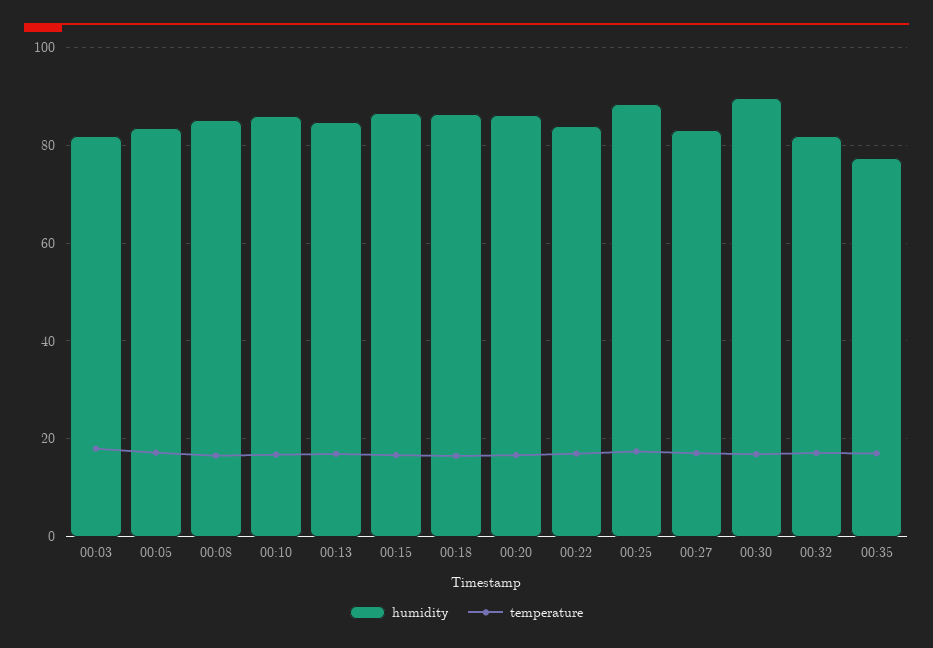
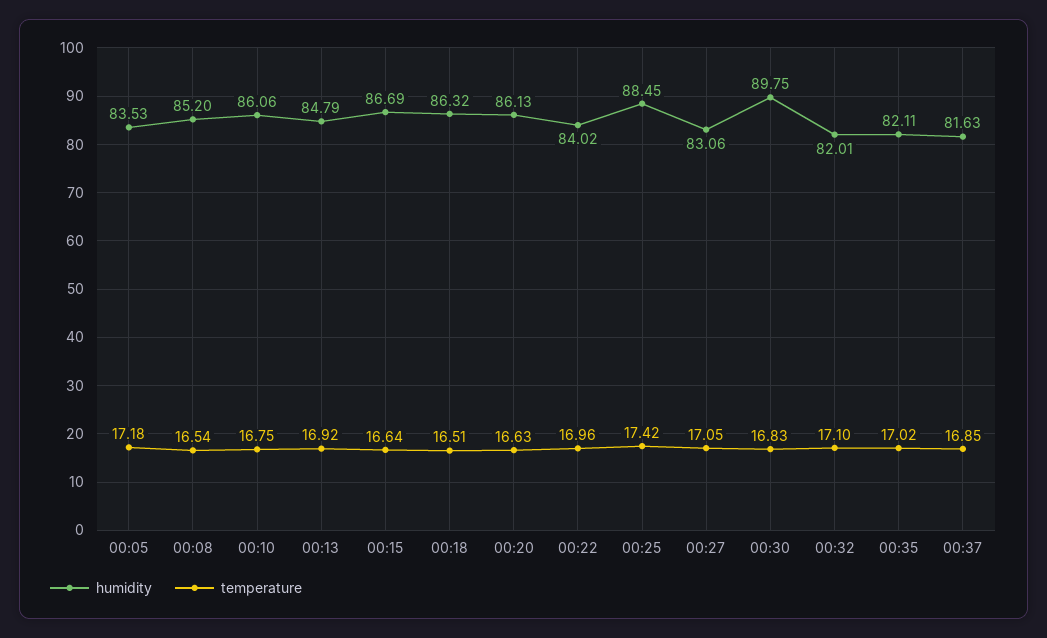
humidity, 00:03: 82 -> none
temperature, 00:03: 18 -> none
humidity, 00:35: 78 -> 82.11
humidity, 00:37: none -> 81.63
temperature, 00:37: none -> 16.85

